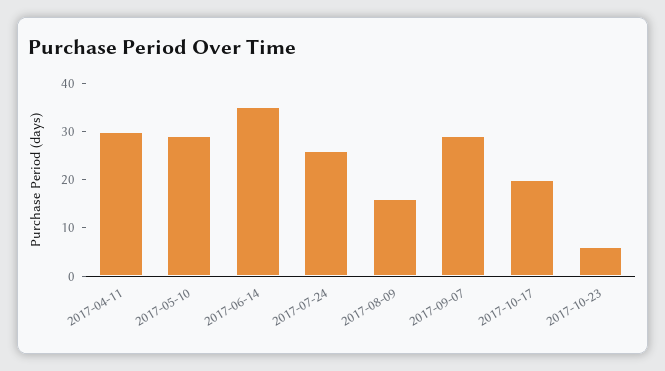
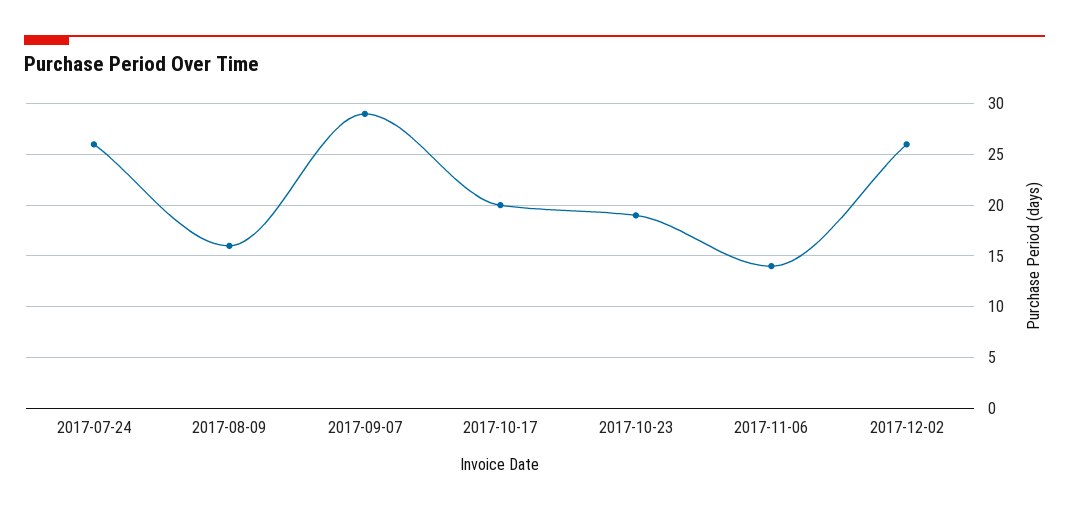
2017-04-11: 30 -> none
2017-05-10: 30 -> none
2017-06-14: 35 -> none
2017-10-23: 5 -> 19
2017-11-06: none -> 14
2017-12-02: none -> 26

